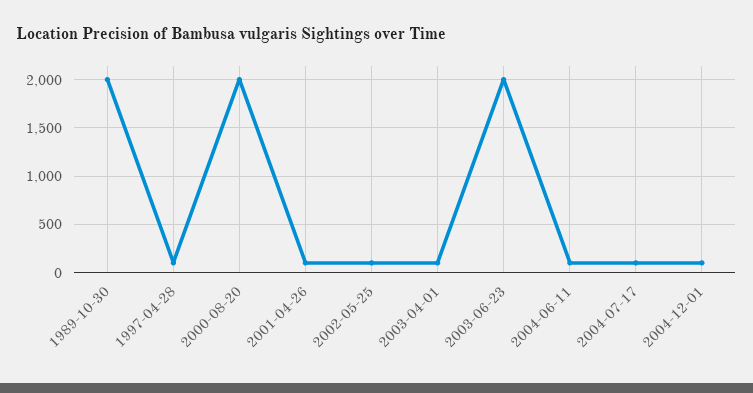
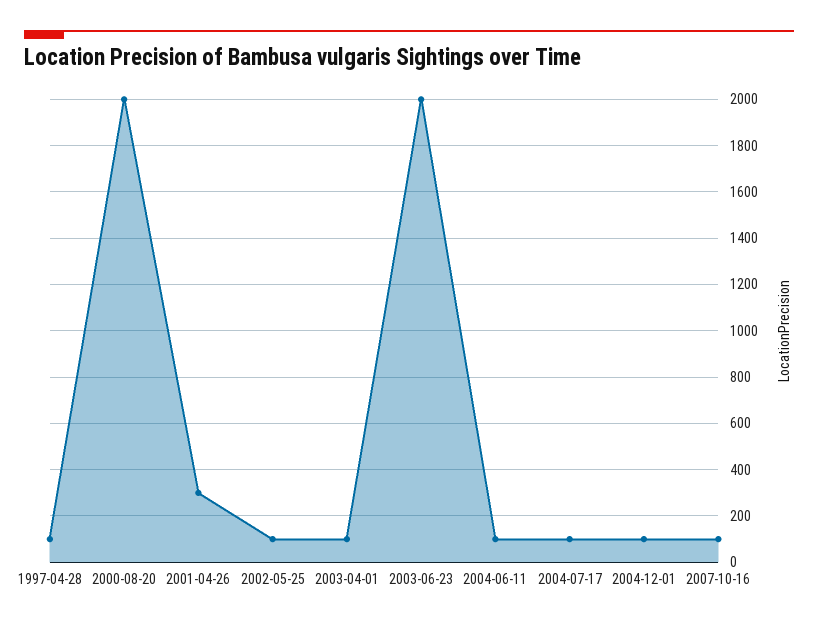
1989-10-30: 2000 -> none
2001-04-26: 100 -> 300
2007-10-16: none -> 100

